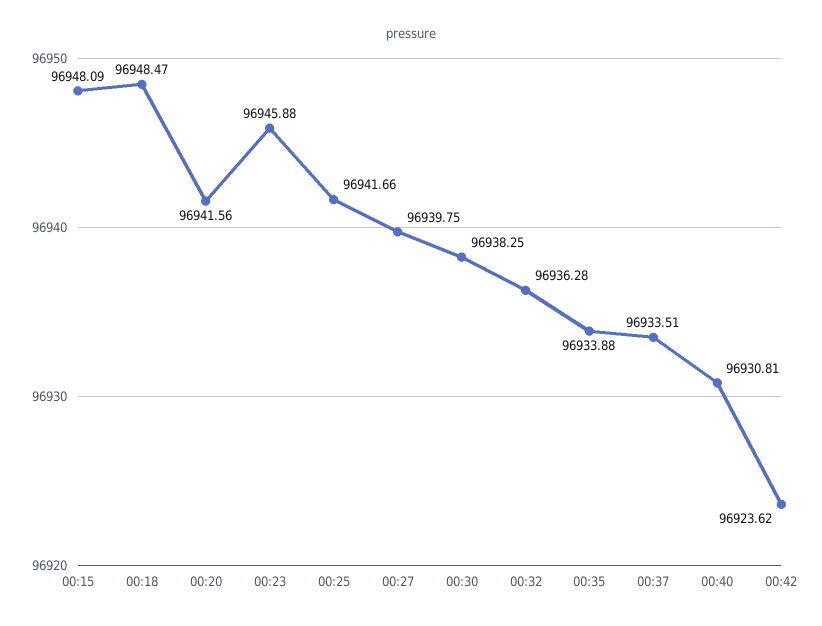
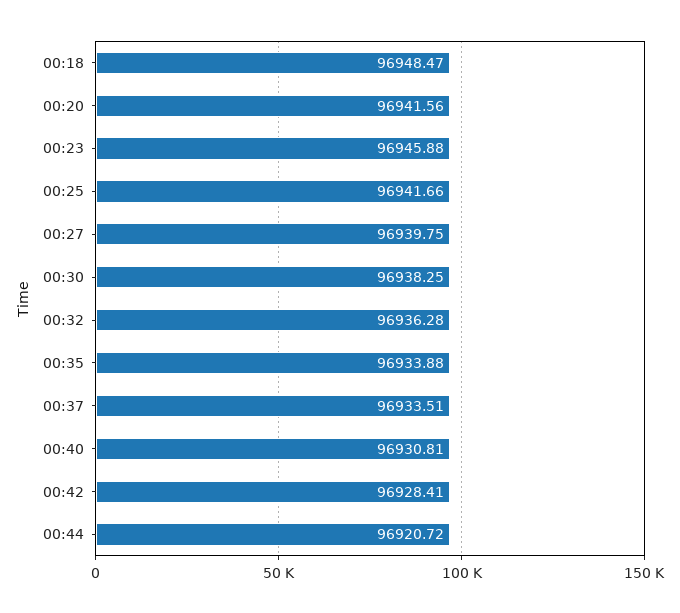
00:15: 96948.09 -> none
00:42: 96923.62 -> 96928.41
00:44: none -> 96920.72

